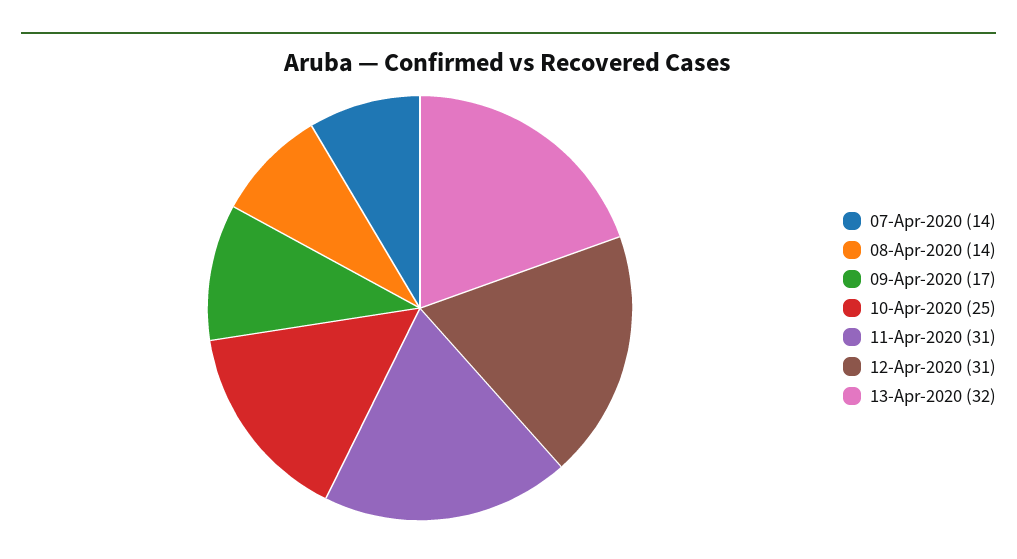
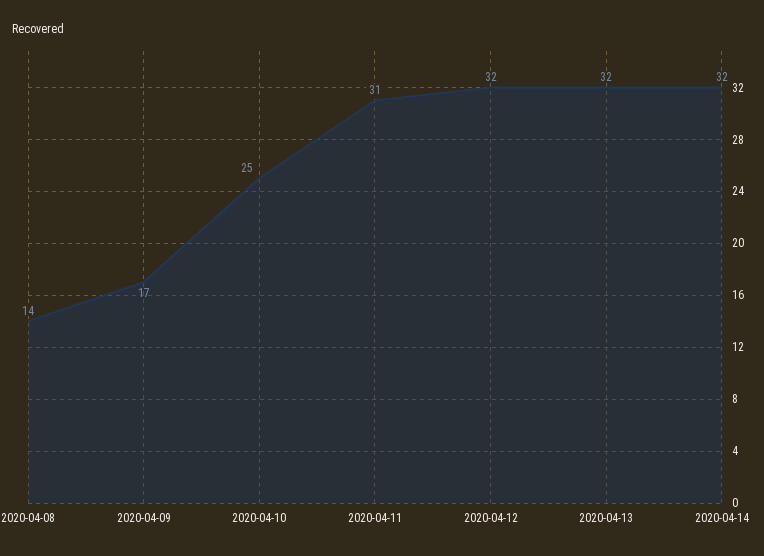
07-Apr-2020: 14 -> none
12-Apr-2020: 31 -> 32
2020-04-14: none -> 32

